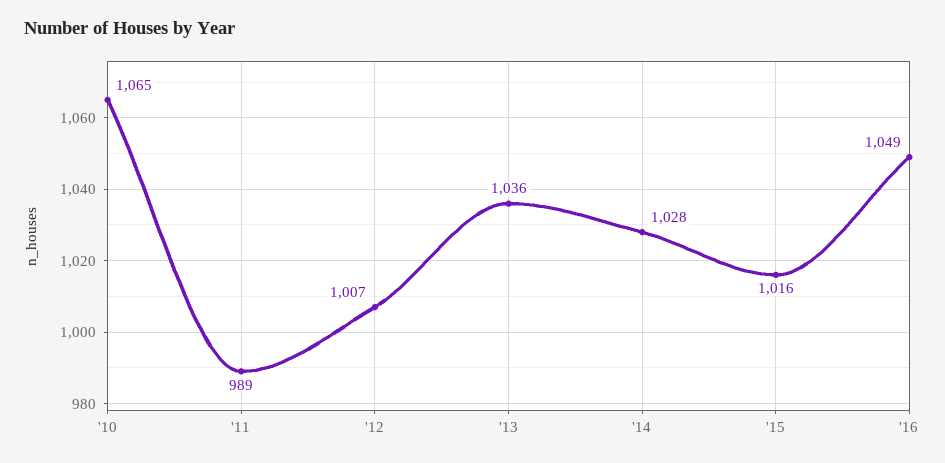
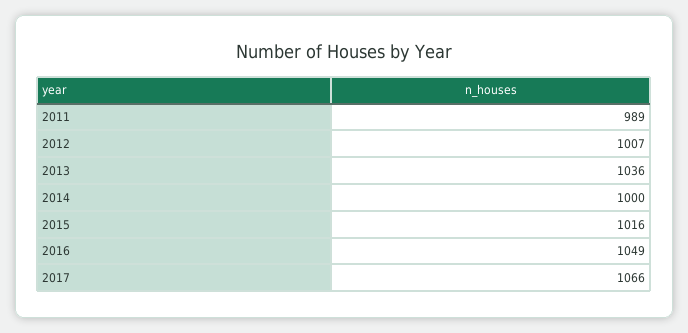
'10: 1065 -> none
'14: 1028 -> 1000
2017: none -> 1066

